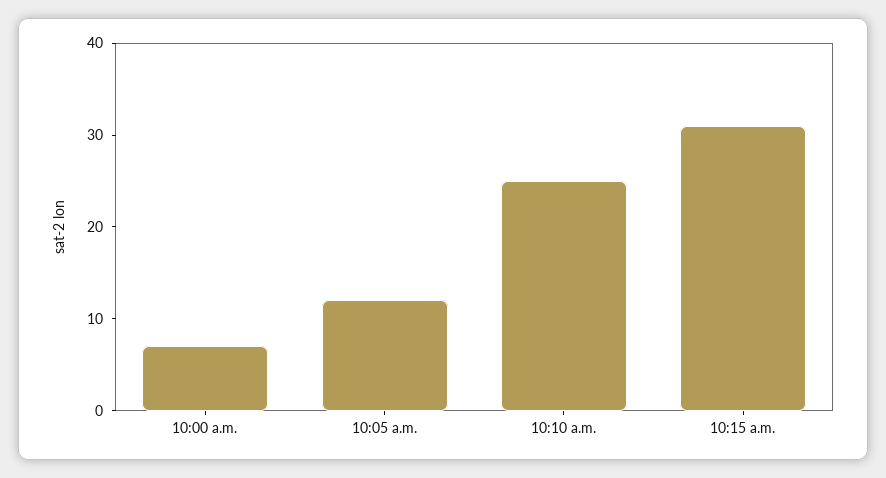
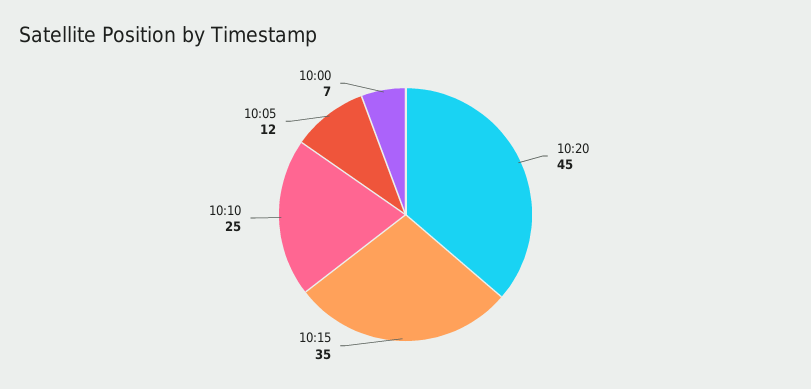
10:15 a.m.: 31 -> 35
10:20: none -> 45

